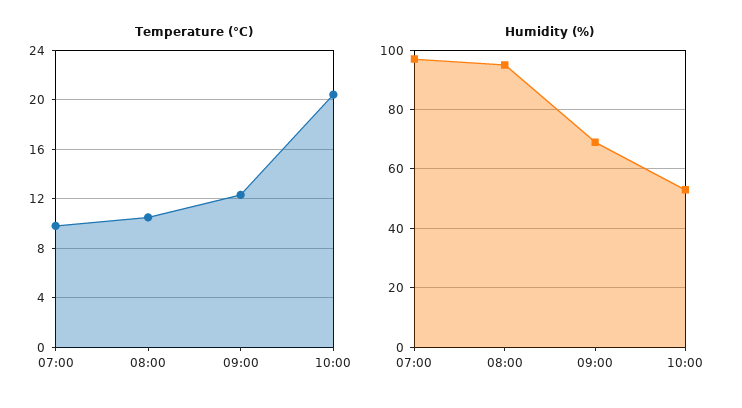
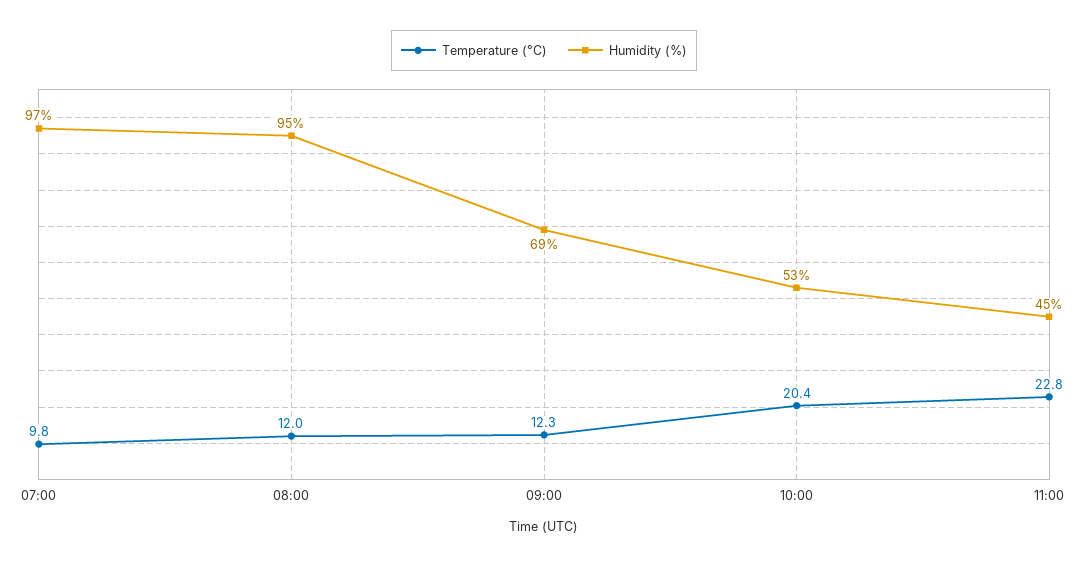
Temperature (°C), 08:00: 10.5 -> 12
Temperature (°C), 11:00: none -> 22.8
Humidity (%), 11:00: none -> 45

